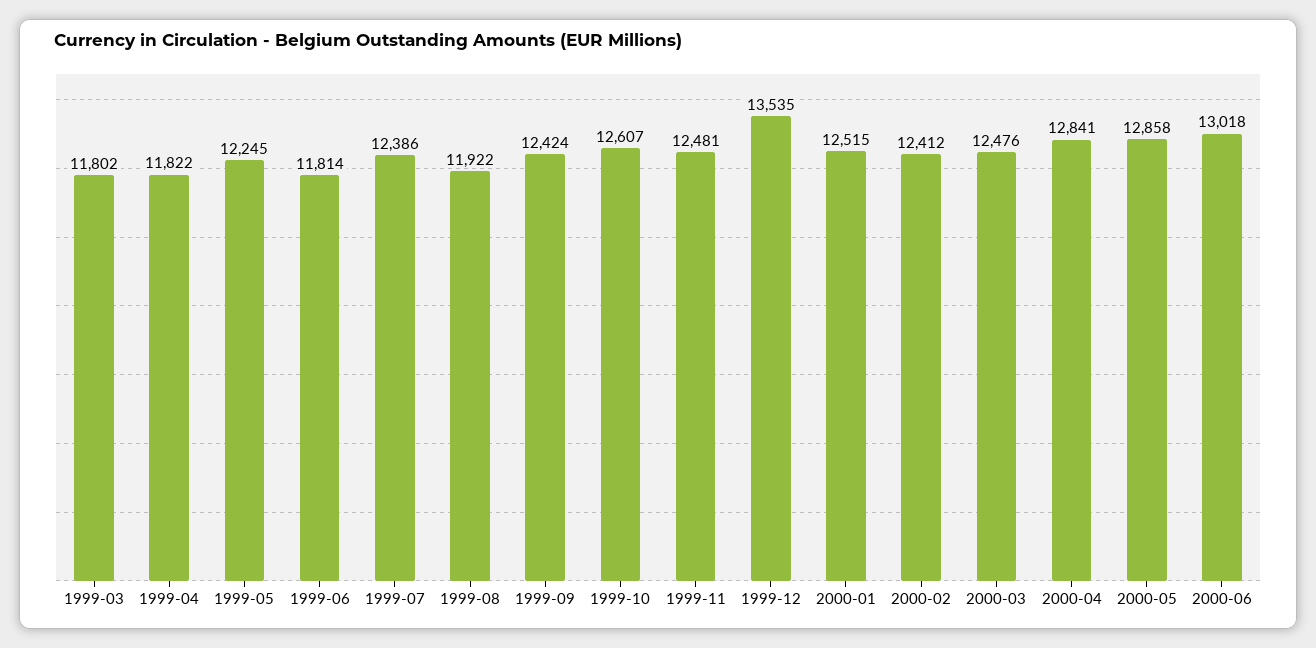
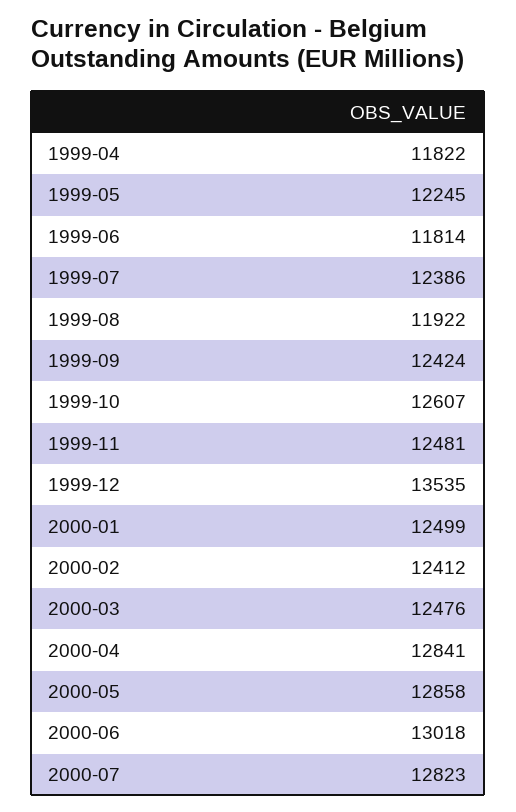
1999-03: 11802 -> none
2000-01: 12515 -> 12499
2000-07: none -> 12823

